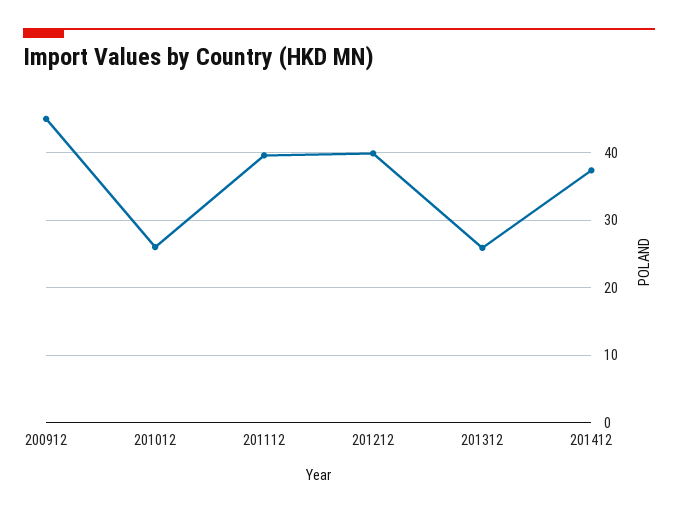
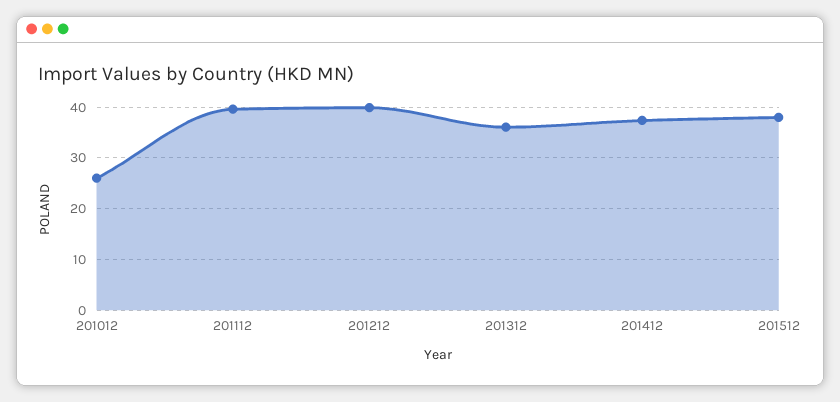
200912: 45 -> none
201312: 26 -> 36
201512: none -> 38

